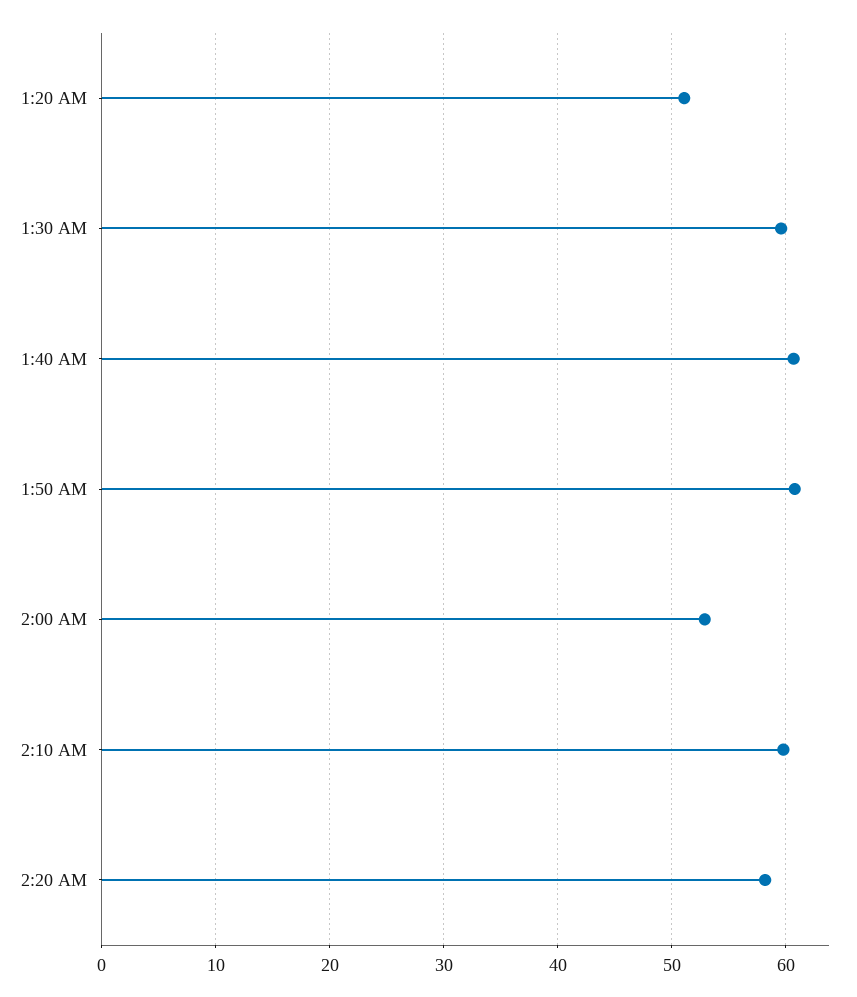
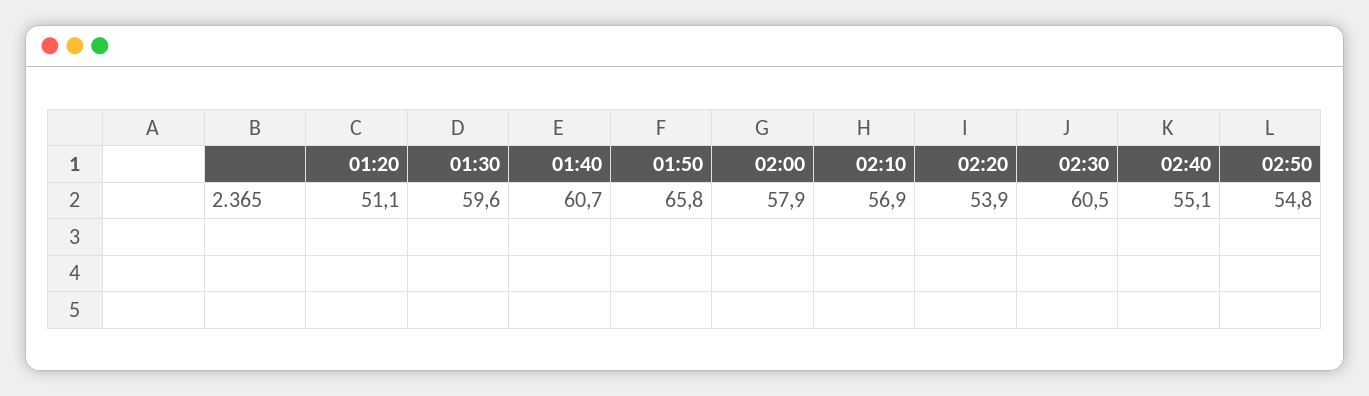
1:50 AM: 61 -> 65.8
2:00 AM: 53 -> 57.9
2:10 AM: 60 -> 56.9
2:20 AM: 58 -> 53.9
02:30: none -> 60.5
02:40: none -> 55.1
02:50: none -> 54.8

